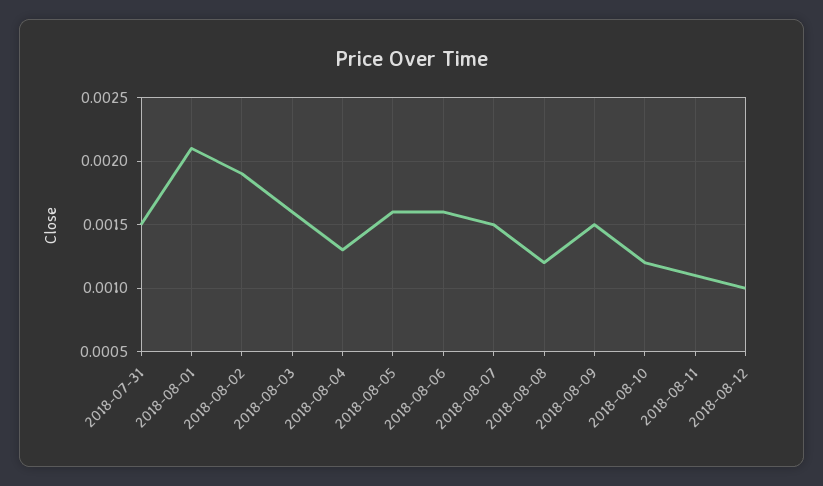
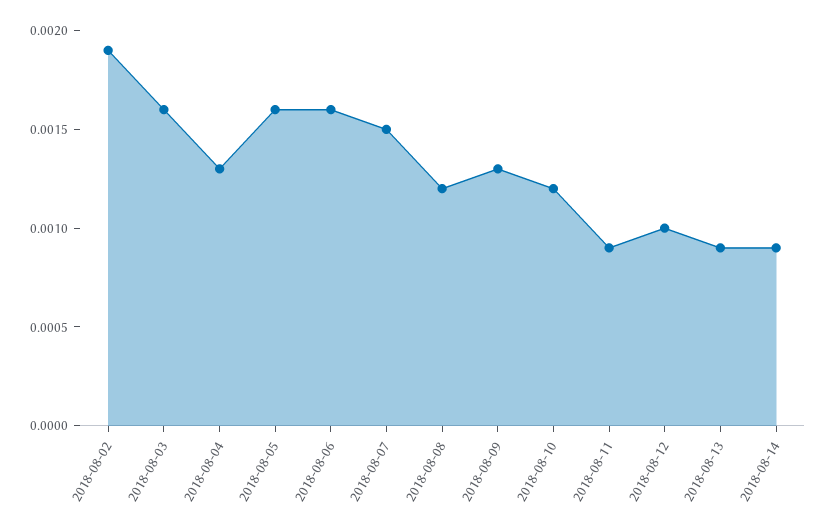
2018-07-31: 0.0015 -> none
2018-08-01: 0.0021 -> none
2018-08-09: 0.0015 -> 0.0013
2018-08-11: 0.0011 -> 0.0009
2018-08-13: none -> 0.0009
2018-08-14: none -> 0.0009

